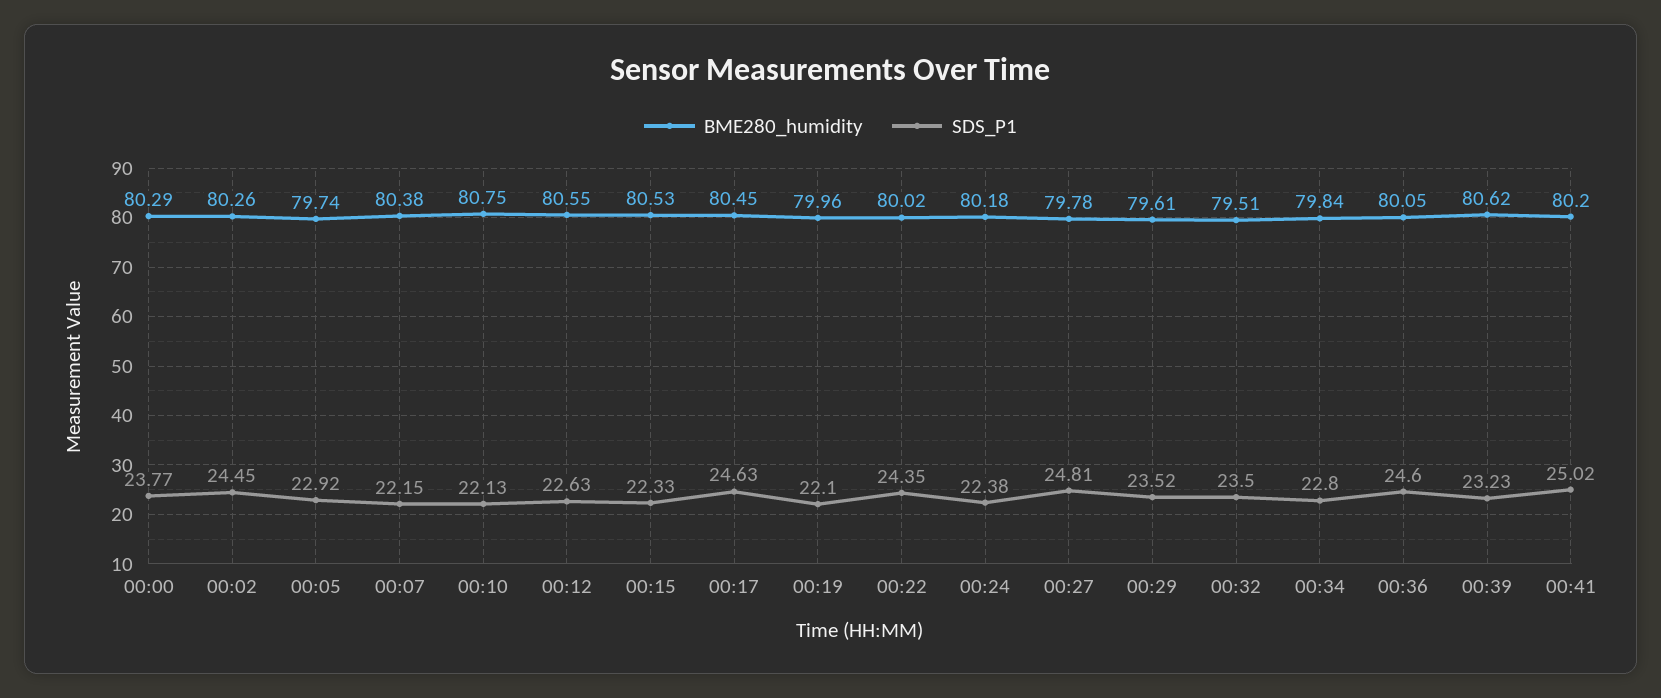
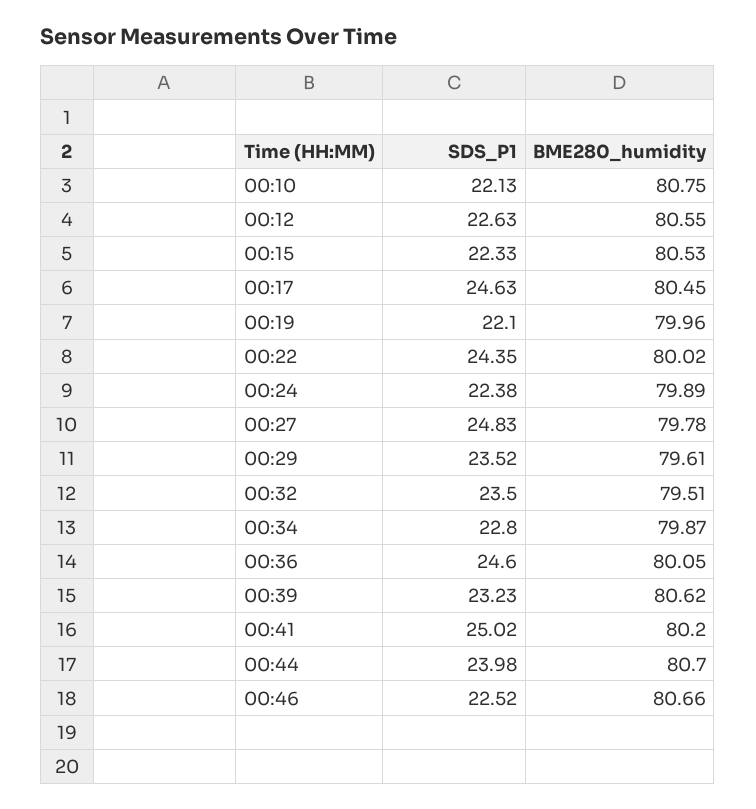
BME280_humidity, 00:00: 80.29 -> none
SDS_P1, 00:00: 23.77 -> none
BME280_humidity, 00:02: 80.26 -> none
SDS_P1, 00:02: 24.45 -> none
BME280_humidity, 00:05: 79.74 -> none
SDS_P1, 00:05: 22.92 -> none
BME280_humidity, 00:07: 80.38 -> none
SDS_P1, 00:07: 22.15 -> none
BME280_humidity, 00:24: 80.18 -> 79.89
SDS_P1, 00:27: 24.81 -> 24.83
BME280_humidity, 00:34: 79.84 -> 79.87
SDS_P1, 00:44: none -> 23.98
BME280_humidity, 00:44: none -> 80.7
SDS_P1, 00:46: none -> 22.52
BME280_humidity, 00:46: none -> 80.66

